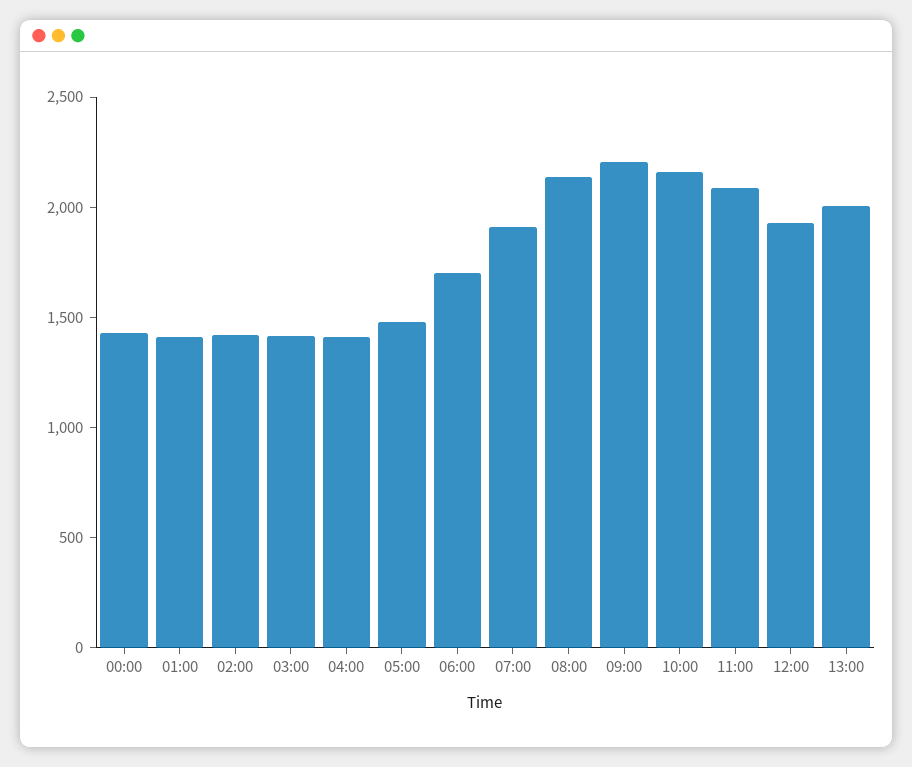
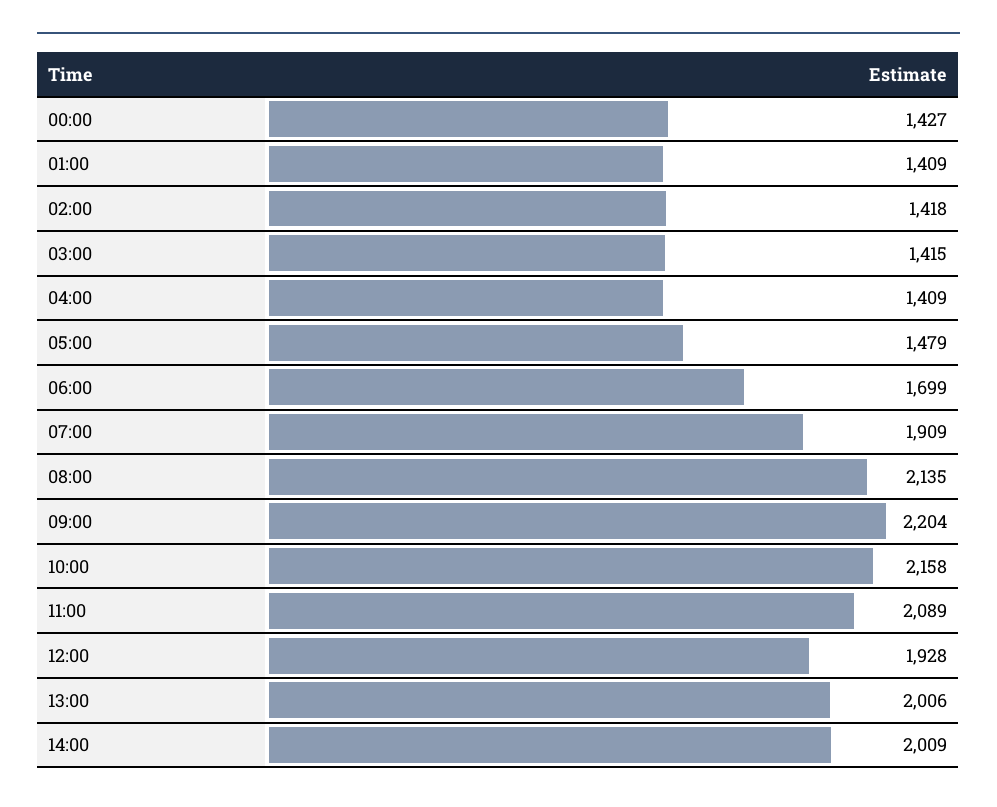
14:00: none -> 2009

